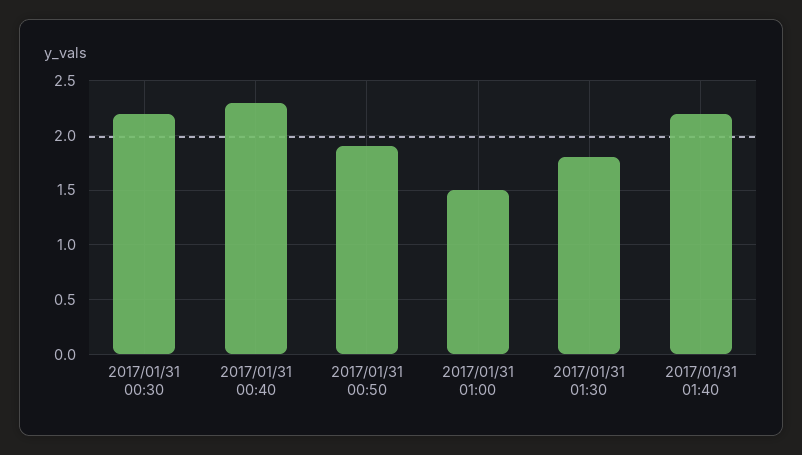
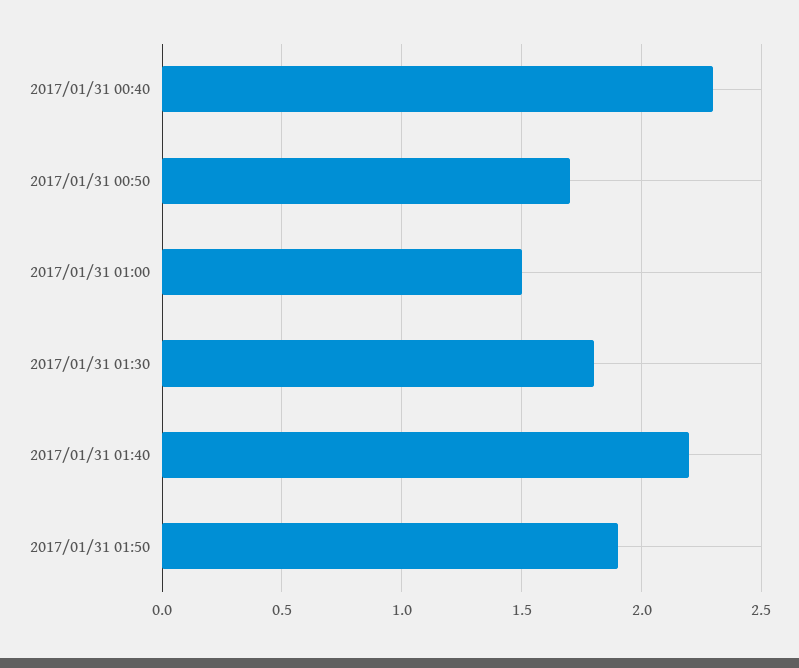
2017/01/31 00:30: 2.2 -> none
2017/01/31 00:50: 1.9 -> 1.7
2017/01/31 01:50: none -> 1.9

